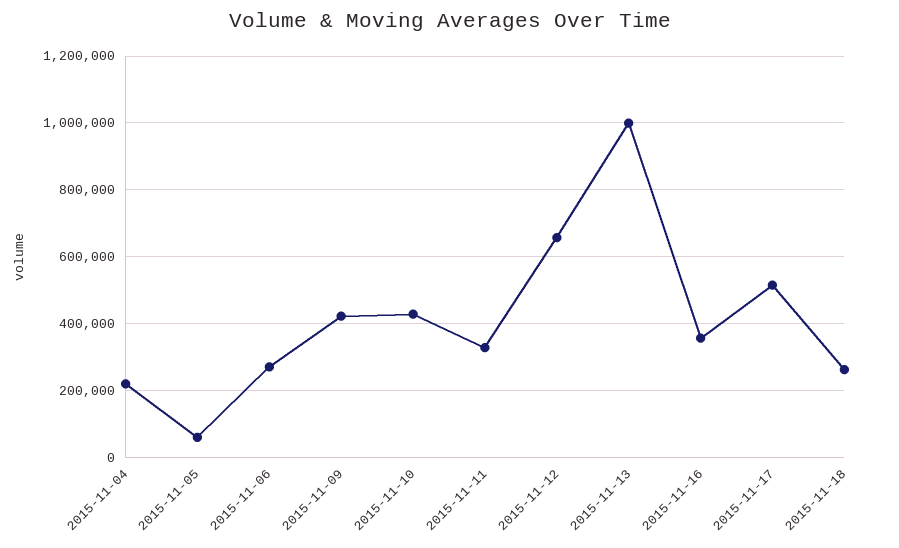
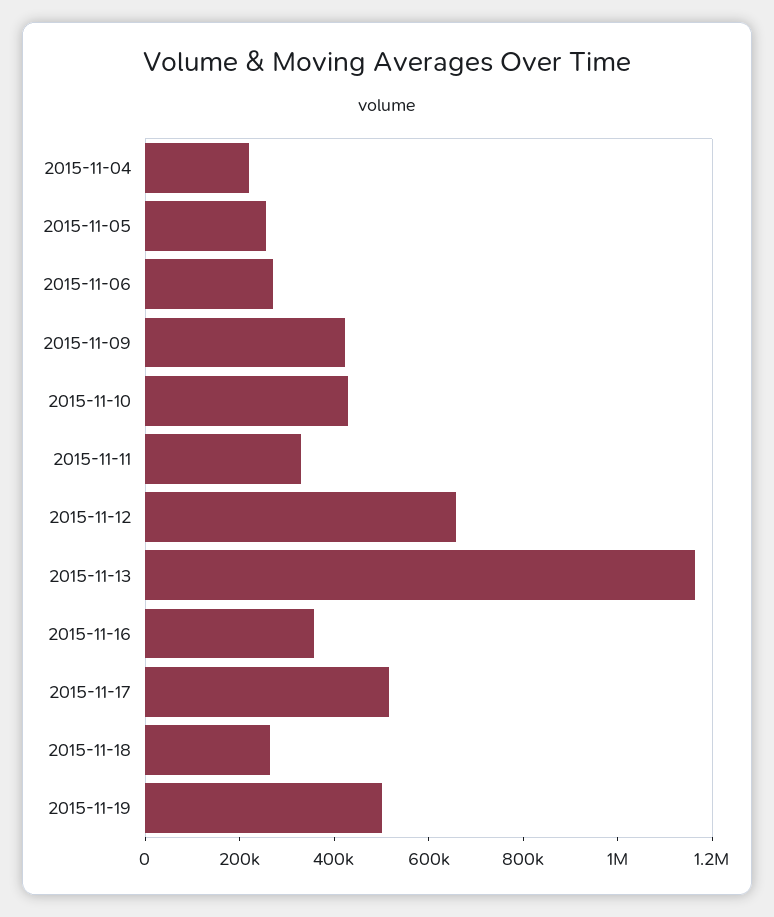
2015-11-05: 60000 -> 250000
2015-11-13: 1000000 -> 1150000
2015-11-19: none -> 500000

